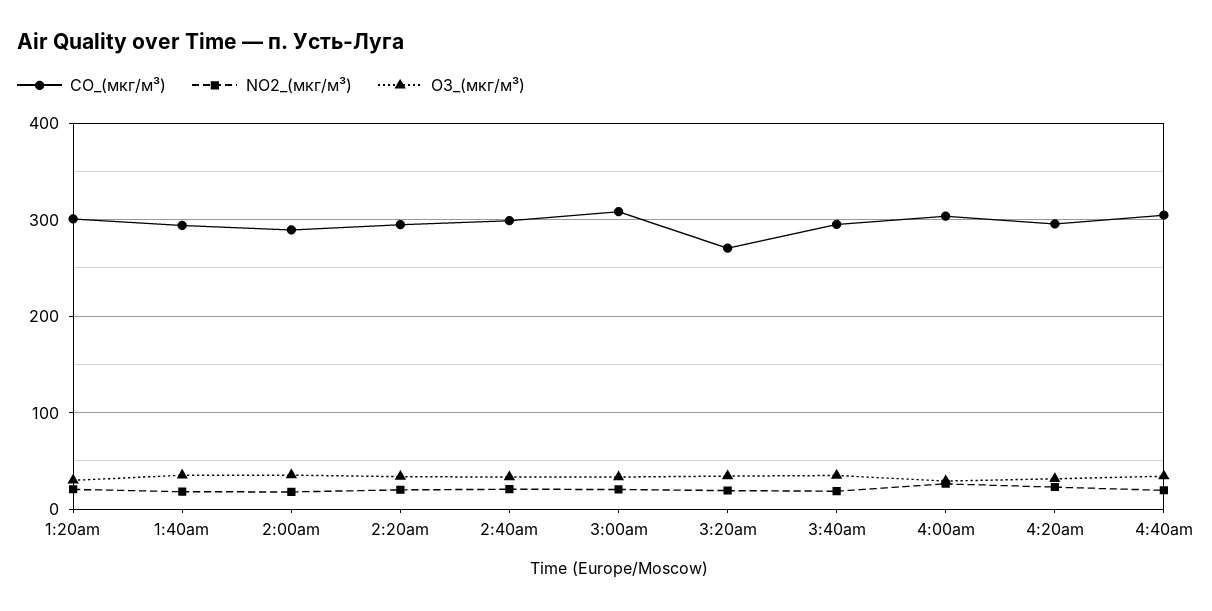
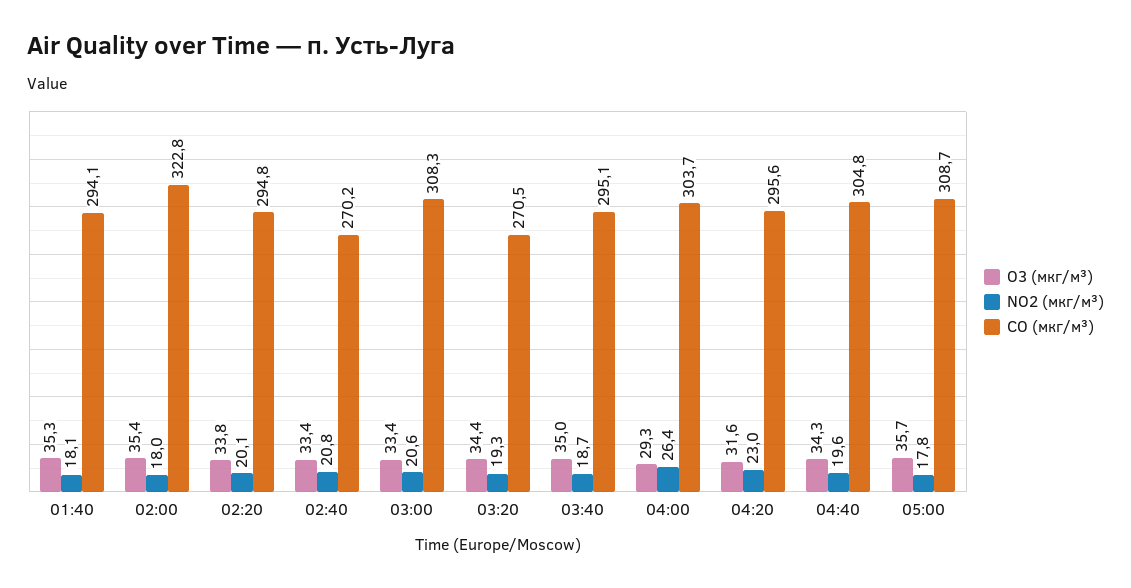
CO_(мкг/м³), 1:20am: 300 -> none
NO2_(мкг/м³), 1:20am: 20 -> none
O3_(мкг/м³), 1:20am: 30 -> none
CO_(мкг/м³), 2:00am: 290 -> 322.8
CO_(мкг/м³), 2:40am: 300 -> 270.2
O3_(мкг/м³), 05:00: none -> 35.7
NO2_(мкг/м³), 05:00: none -> 17.8
CO_(мкг/м³), 05:00: none -> 308.7

